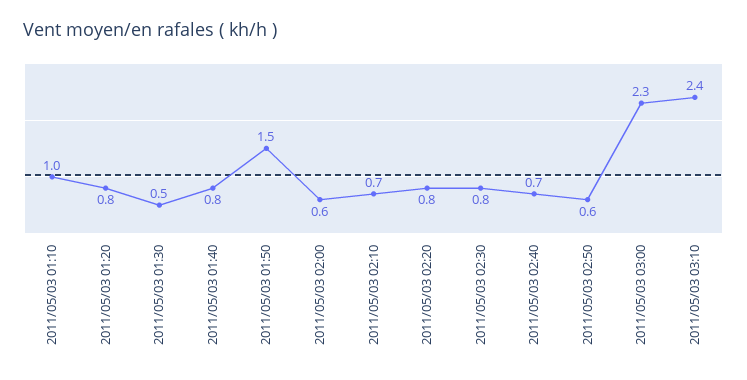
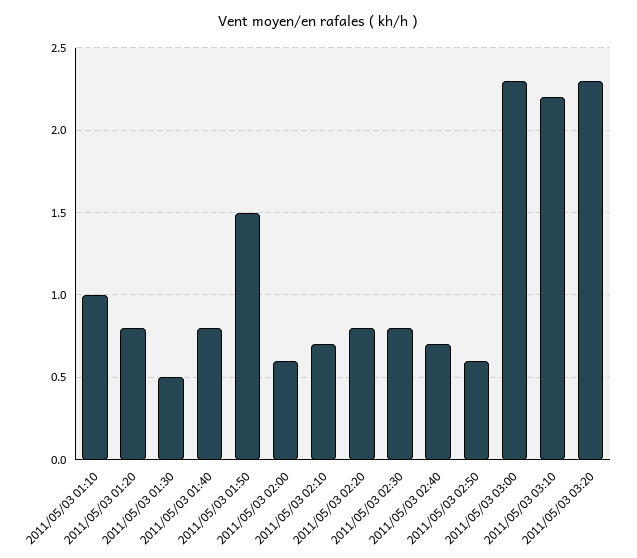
2011/05/03 03:10: 2.4 -> 2.2
2011/05/03 03:20: none -> 2.3

